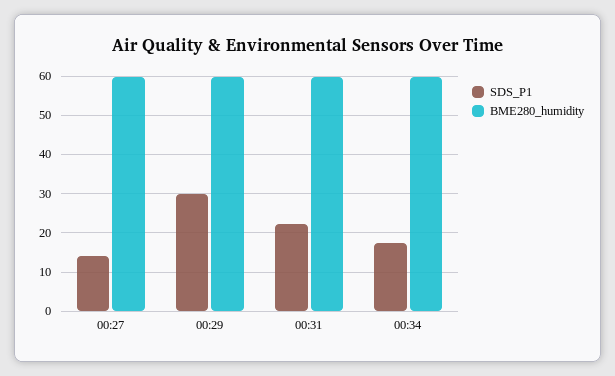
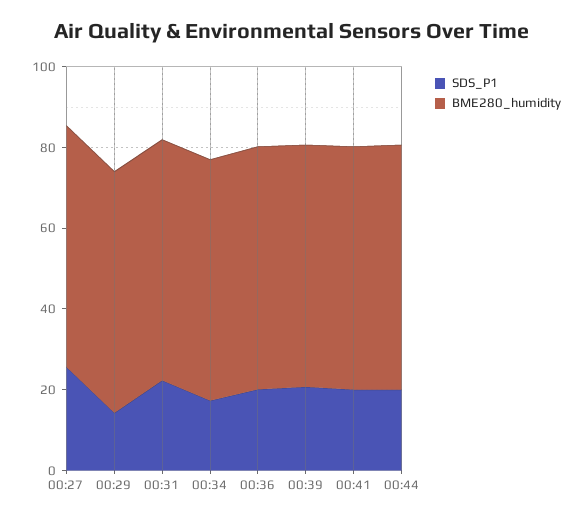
SDS_P1, 00:27: 14 -> 25
SDS_P1, 00:29: 30 -> 15
SDS_P1, 00:36: none -> 20
BME280_humidity, 00:36: none -> 60
SDS_P1, 00:39: none -> 20
BME280_humidity, 00:39: none -> 60
SDS_P1, 00:41: none -> 20
BME280_humidity, 00:41: none -> 60
SDS_P1, 00:44: none -> 20
BME280_humidity, 00:44: none -> 60

